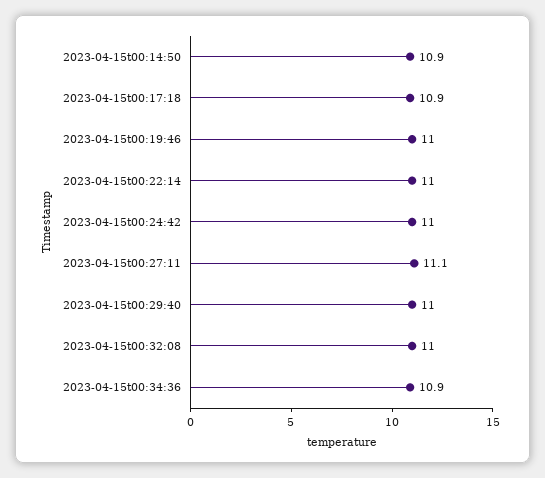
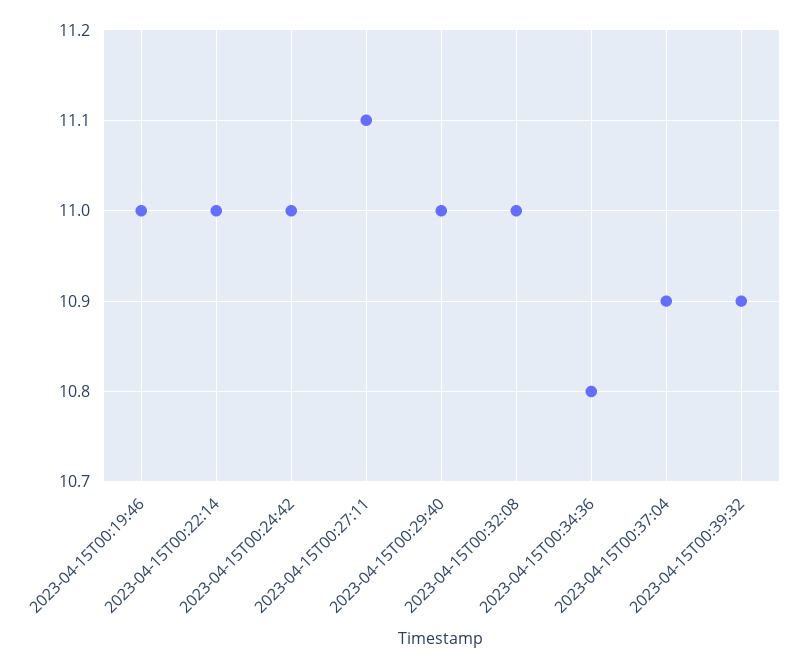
2023-04-15t00:14:50: 10.9 -> none
2023-04-15t00:17:18: 10.9 -> none
2023-04-15t00:34:36: 10.9 -> 10.8
2023-04-15T00:37:04: none -> 10.9
2023-04-15T00:39:32: none -> 10.9

